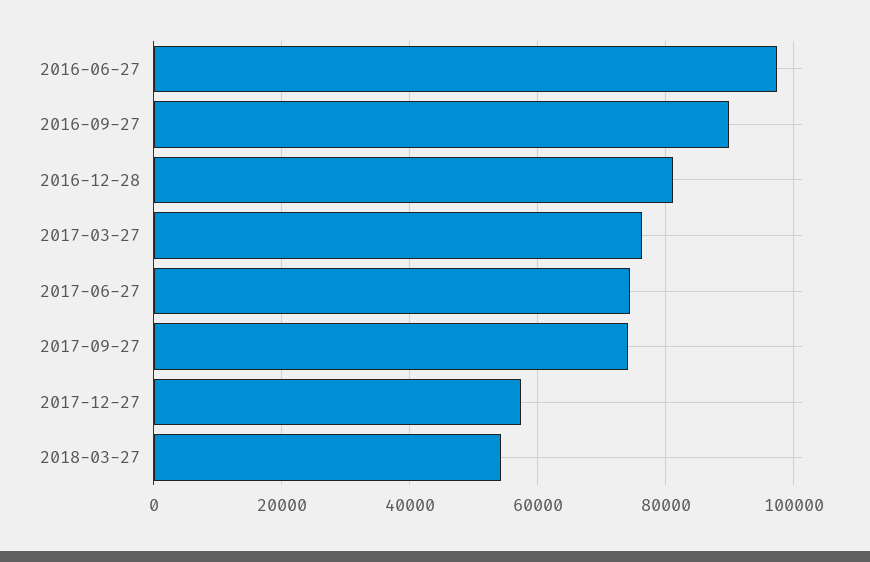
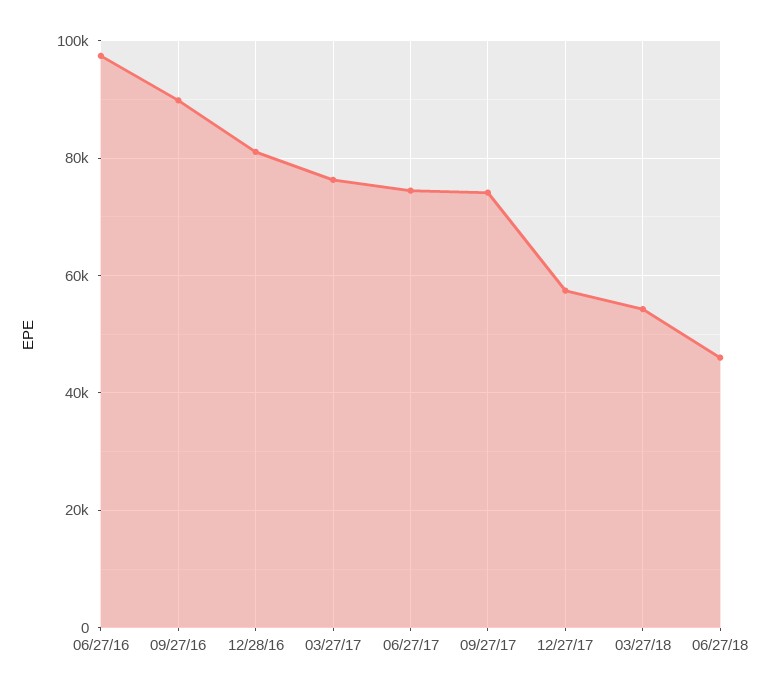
06/27/18: none -> 46000

